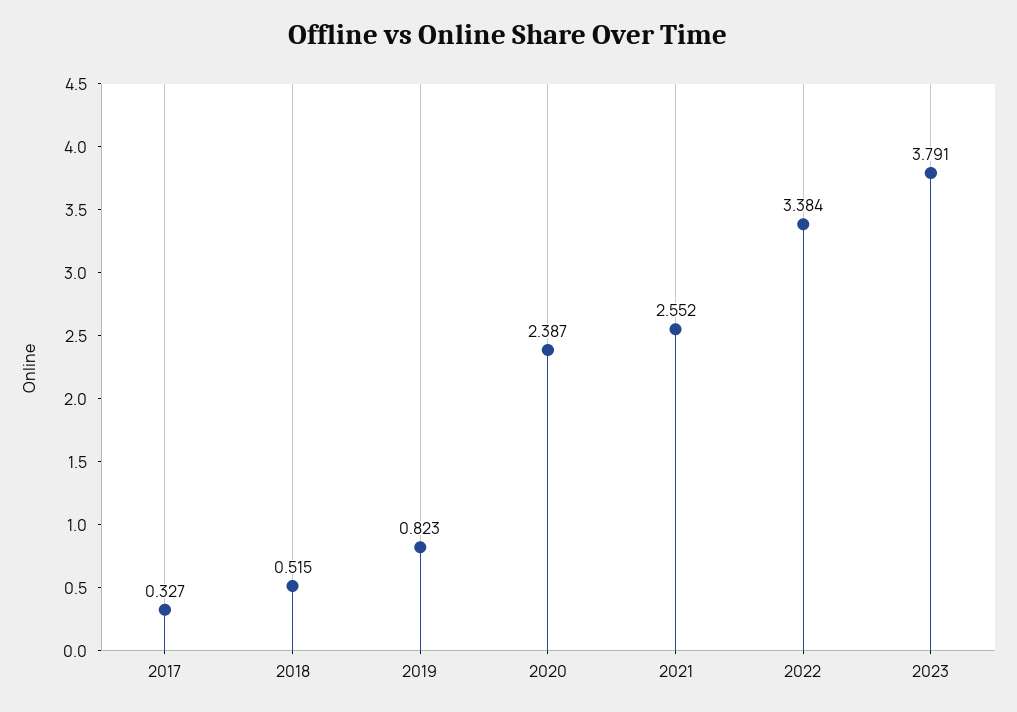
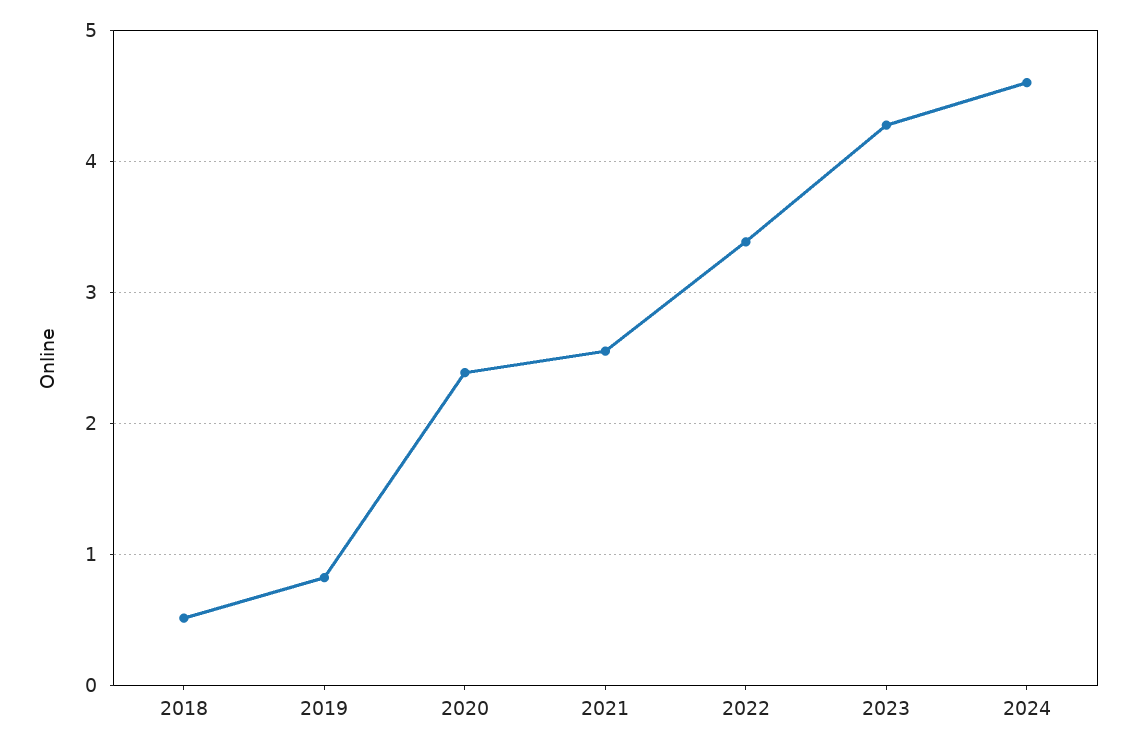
2017: 0.327 -> none
2023: 3.791 -> 4.3
2024: none -> 4.6

